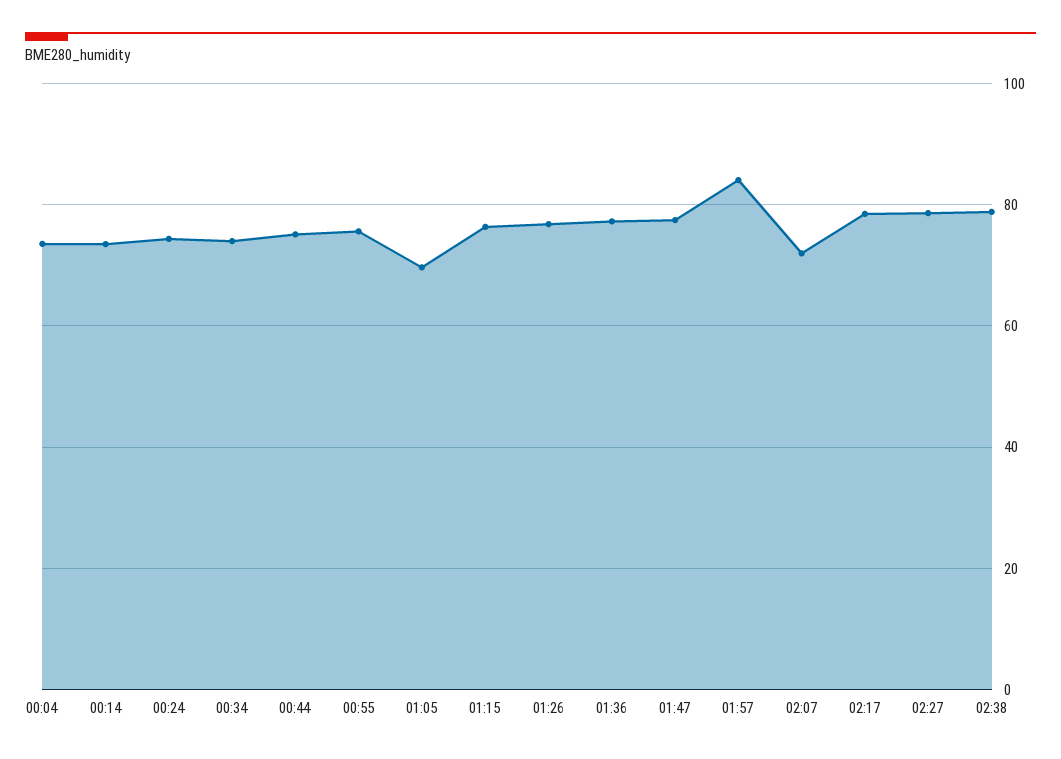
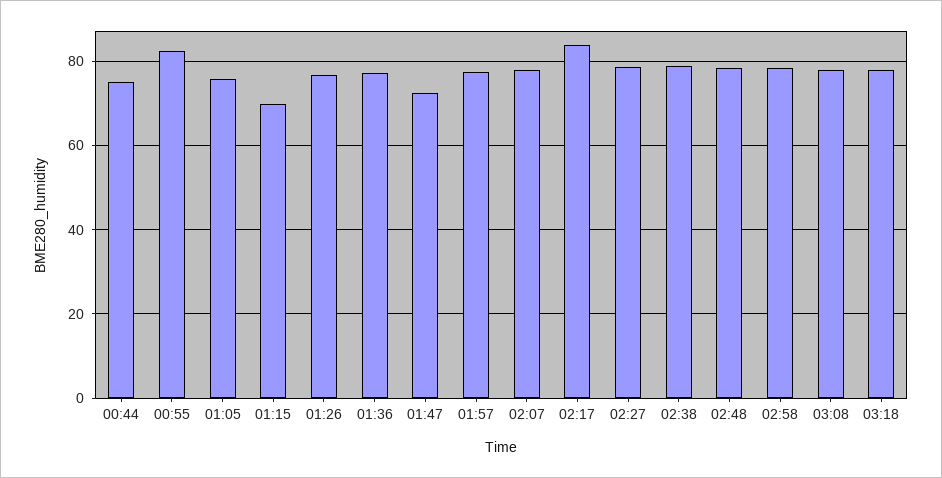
00:04: 74 -> none
00:14: 74 -> none
00:24: 74 -> none
00:34: 74 -> none
00:55: 76 -> 82
01:05: 70 -> 76
01:15: 76 -> 70
01:47: 78 -> 72
01:57: 84 -> 78
02:07: 72 -> 78
02:17: 78 -> 84
02:48: none -> 78
02:58: none -> 78
03:08: none -> 78
03:18: none -> 78

